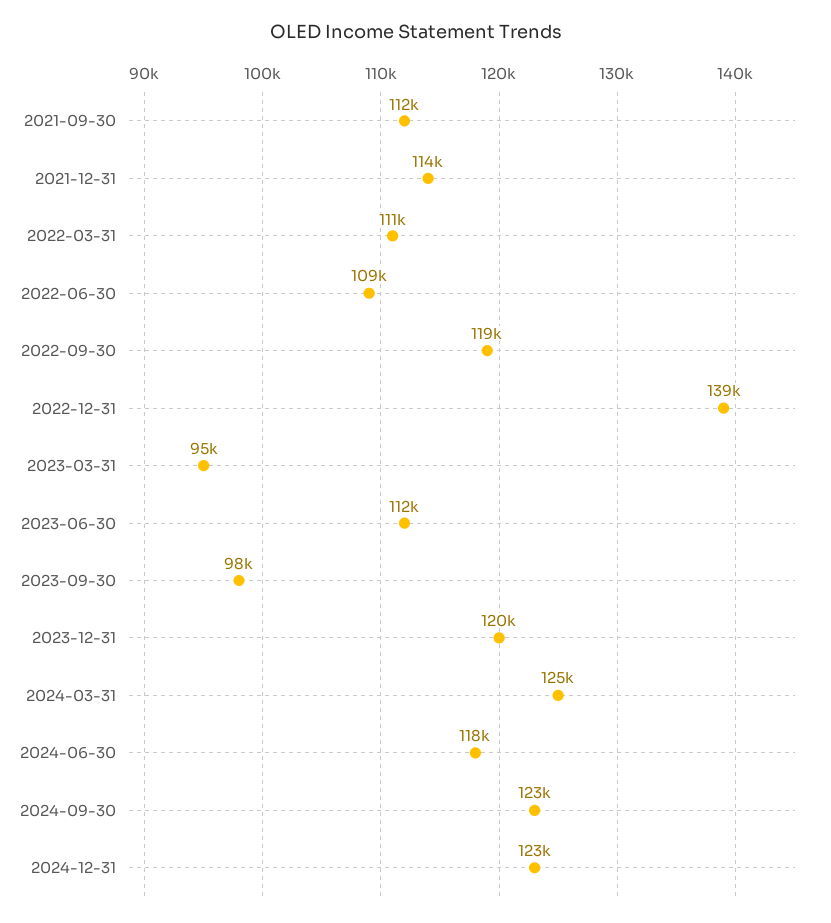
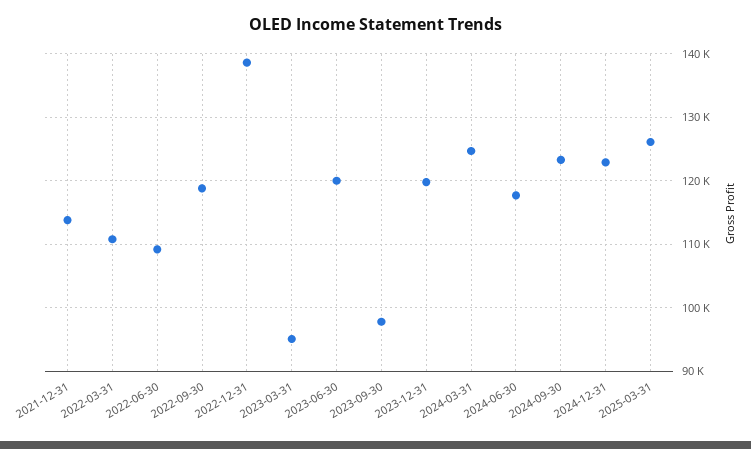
2021-09-30: 112000 -> none
2023-06-30: 112000 -> 120000
2025-03-31: none -> 126000

